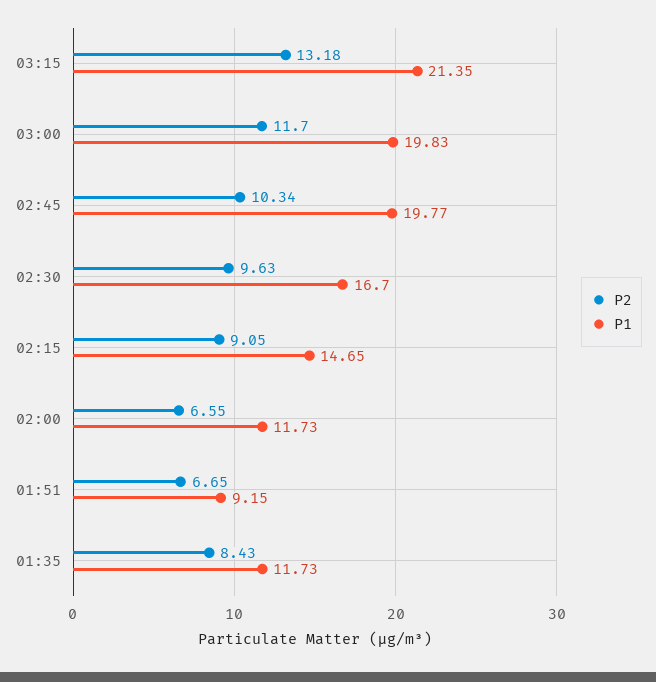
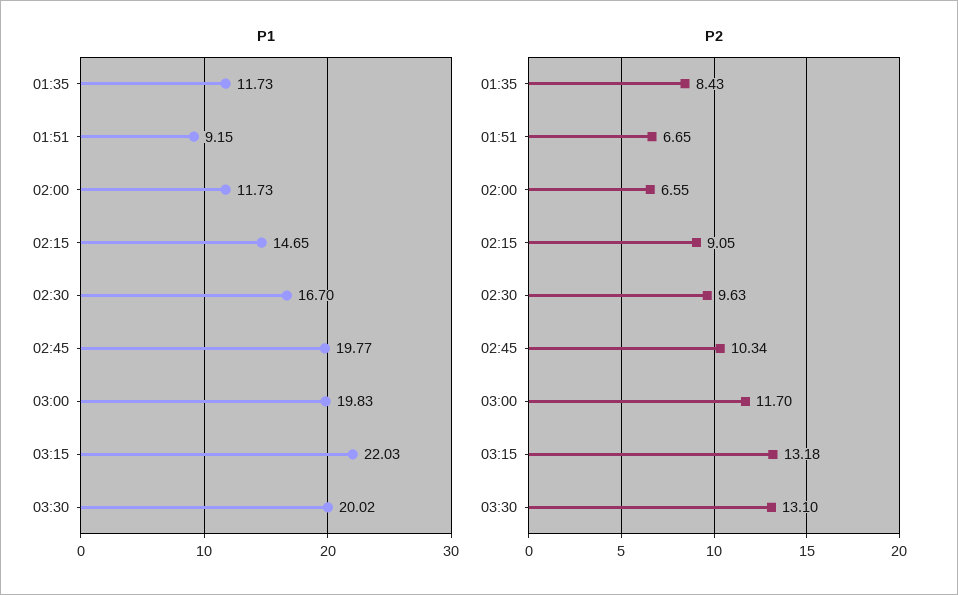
P1, 03:15: 21.35 -> 22.03
P1, 03:30: none -> 20.02
P2, 03:30: none -> 13.1

